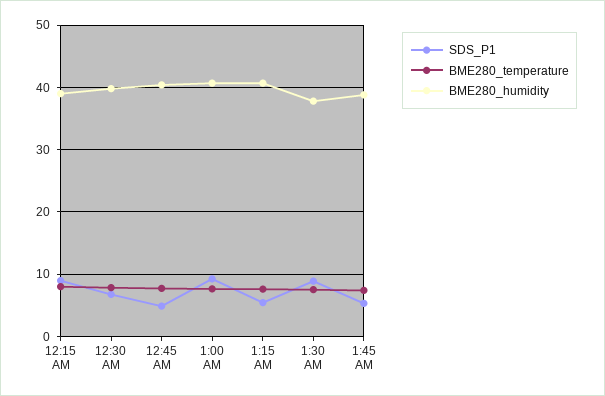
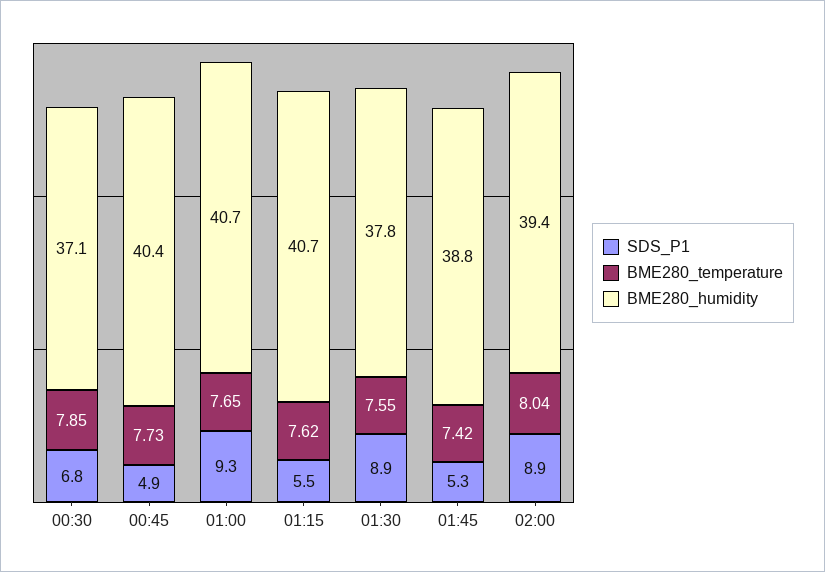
SDS_P1, 12:15 AM: 9 -> none
BME280_temperature, 12:15 AM: 8 -> none
BME280_humidity, 12:15 AM: 39 -> none
BME280_humidity, 12:30 AM: 40 -> 37.1
SDS_P1, 02:00: none -> 8.9
BME280_temperature, 02:00: none -> 8.04
BME280_humidity, 02:00: none -> 39.4

